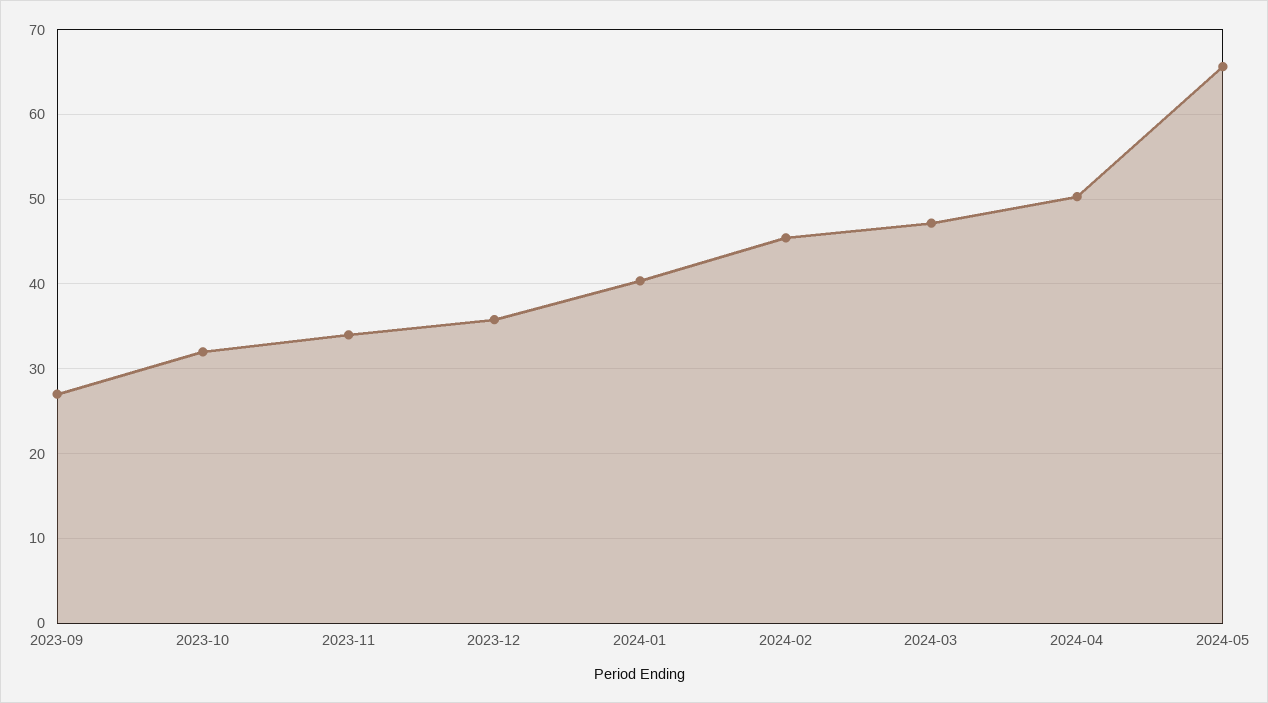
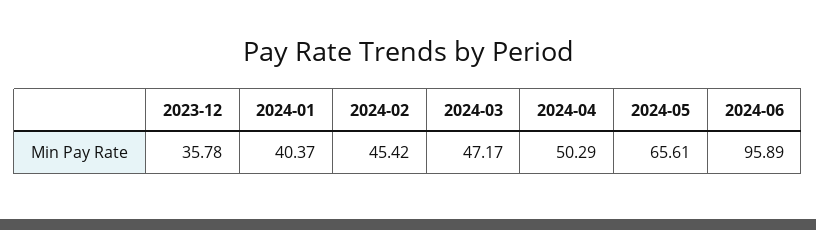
2023-09: 27 -> none
2023-10: 32 -> none
2023-11: 34 -> none
2024-06: none -> 95.89

